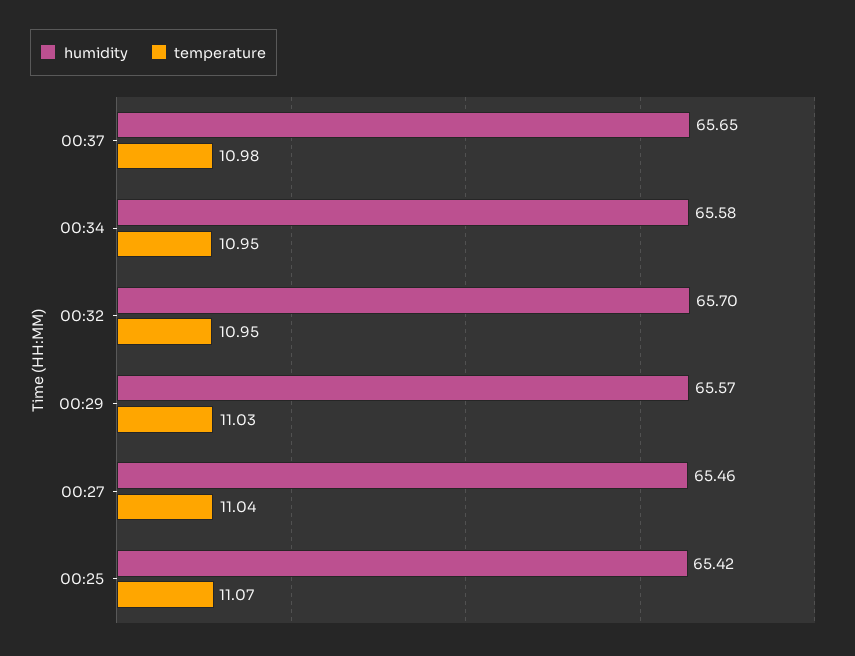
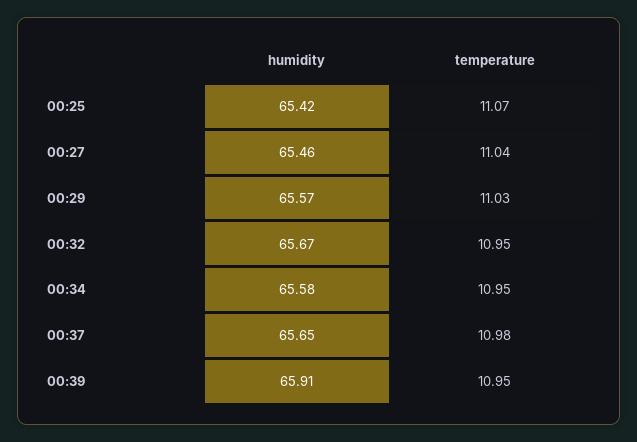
humidity, 00:32: 65.7 -> 65.67
humidity, 00:39: none -> 65.91
temperature, 00:39: none -> 10.95

